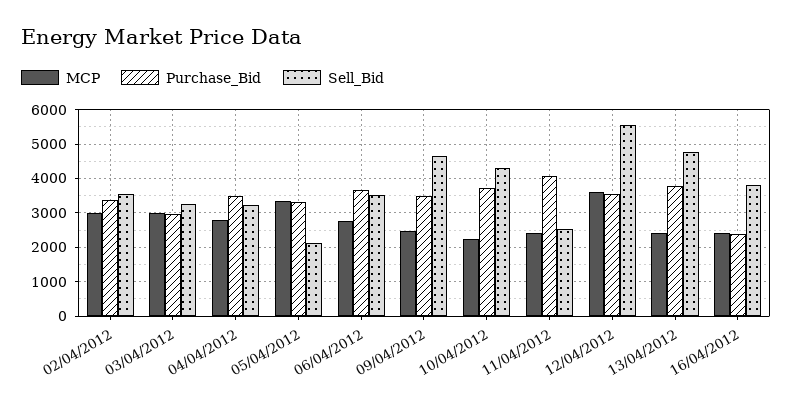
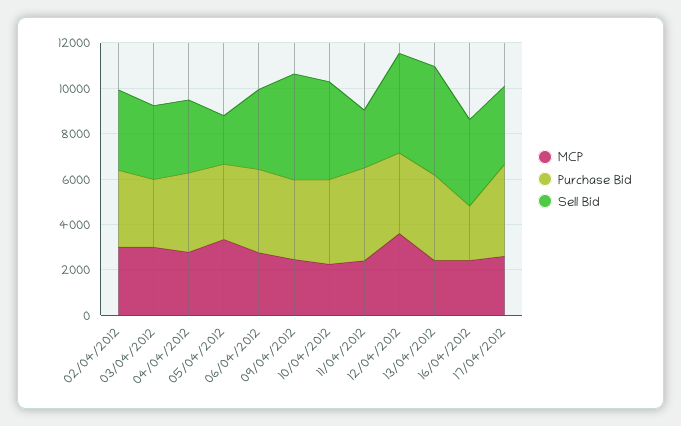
Sell_Bid, 12/04/2012: 5600 -> 4500
MCP, 17/04/2012: none -> 2500
Purchase_Bid, 17/04/2012: none -> 4000
Sell_Bid, 17/04/2012: none -> 3500

